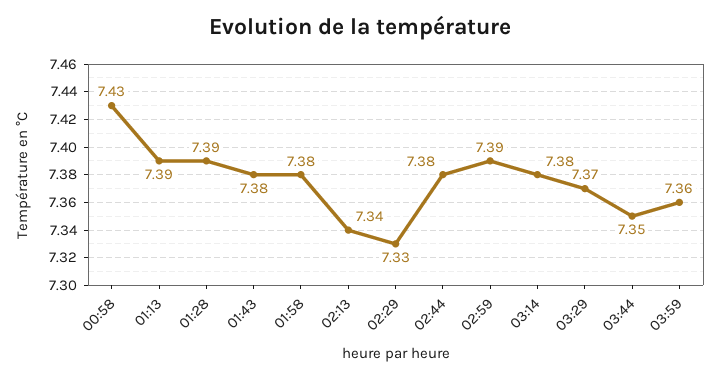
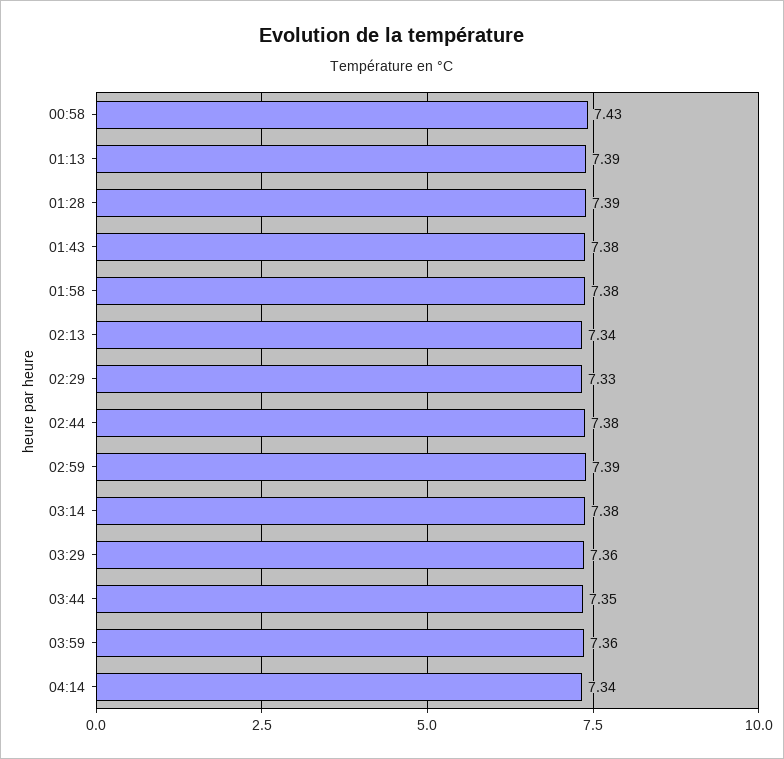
03:29: 7.37 -> 7.36
04:14: none -> 7.34

